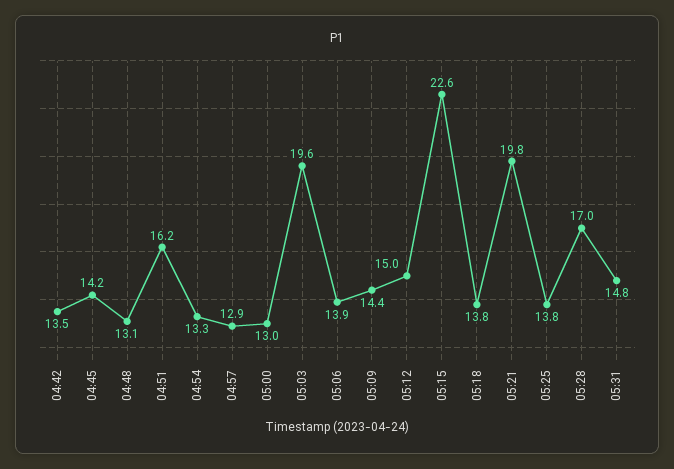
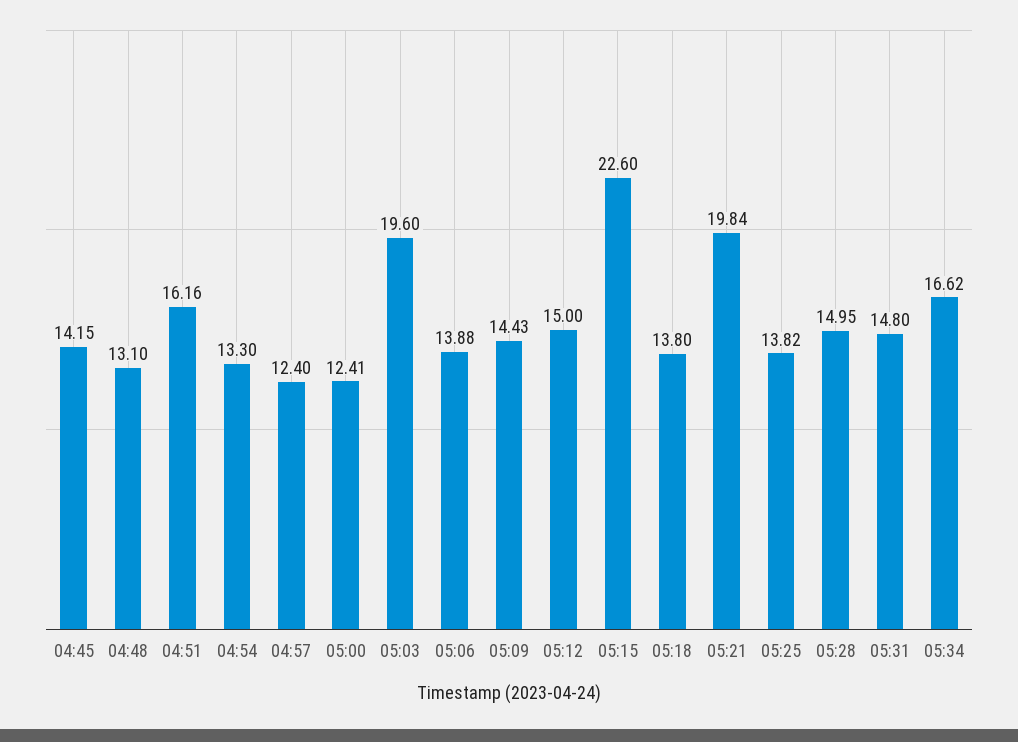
04:42: 13.5 -> none
04:57: 12.9 -> 12.4
05:00: 13 -> 12.41
05:28: 17 -> 14.95
05:34: none -> 16.62

